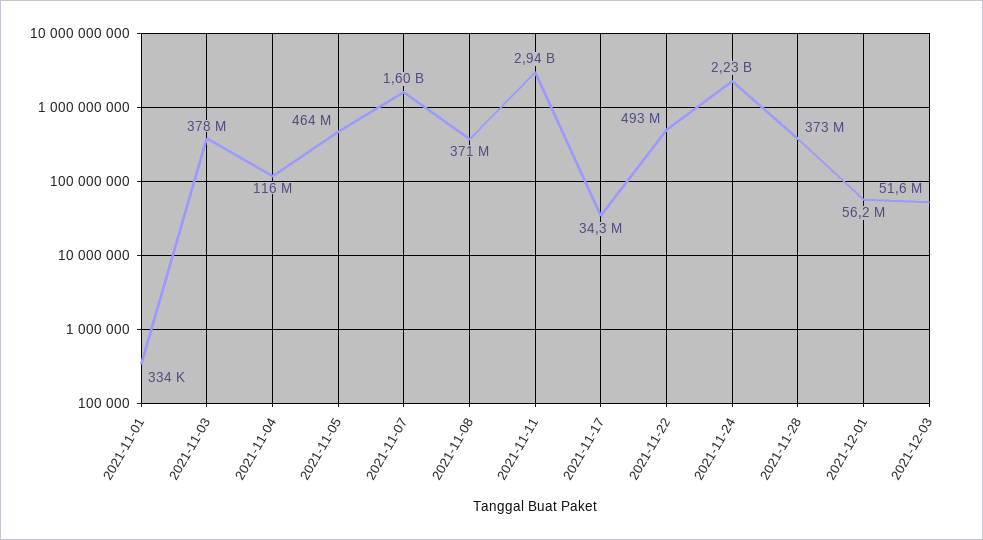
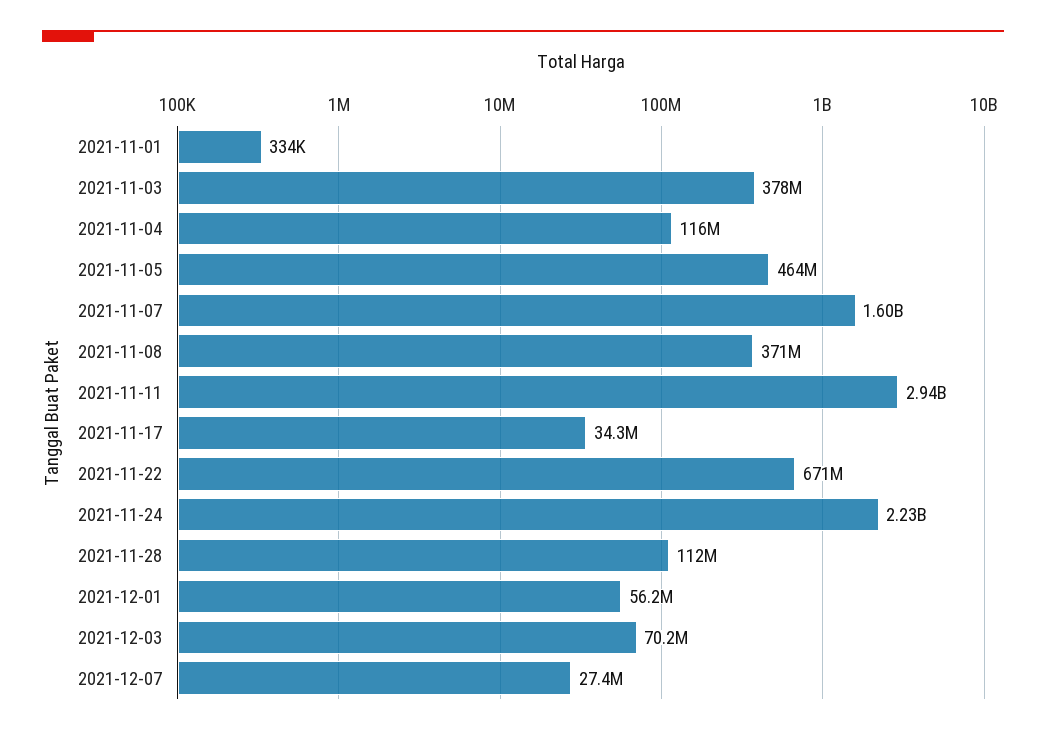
2021-11-22: 493000000 -> 671000000
2021-11-28: 373000000 -> 112000000
2021-12-03: 51600000 -> 70200000
2021-12-07: none -> 27400000

